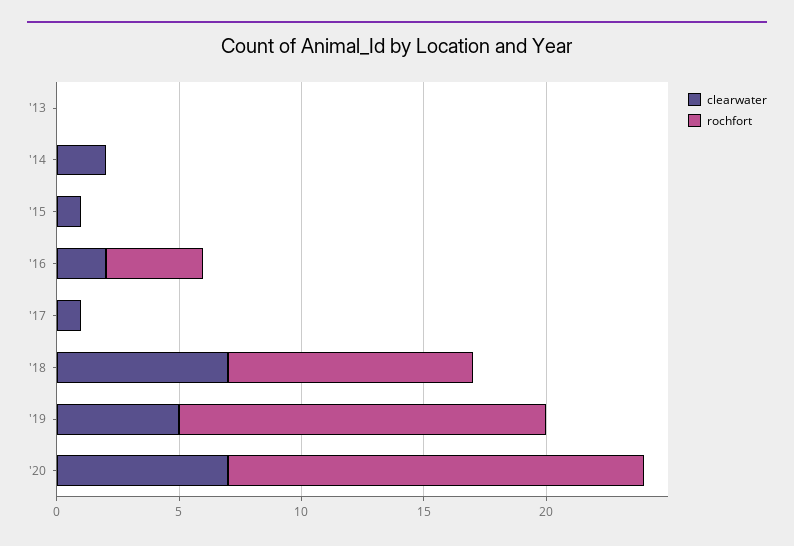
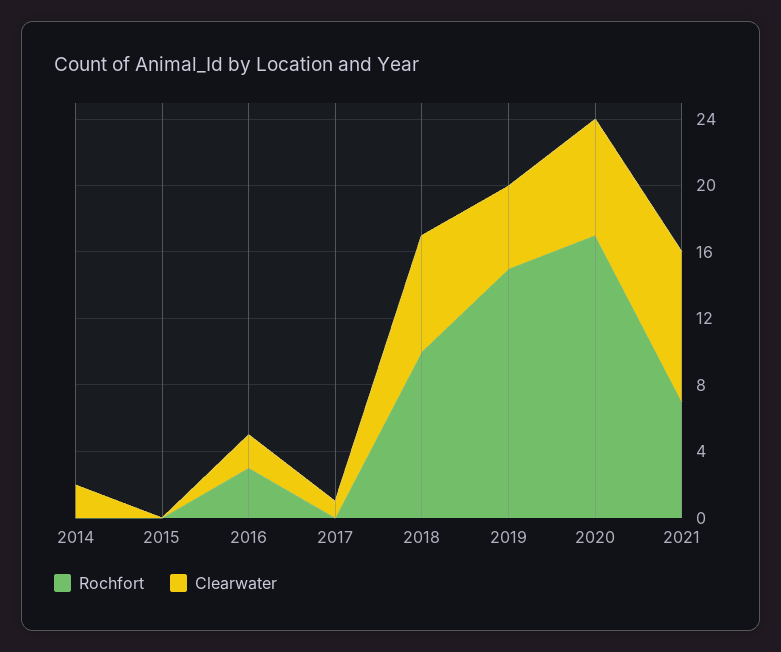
clearwater, '13: 0 -> none
rochfort, '13: 0 -> none
clearwater, '15: 1 -> 0
rochfort, '16: 4 -> 3
rochfort, 2021: none -> 7
clearwater, 2021: none -> 9

